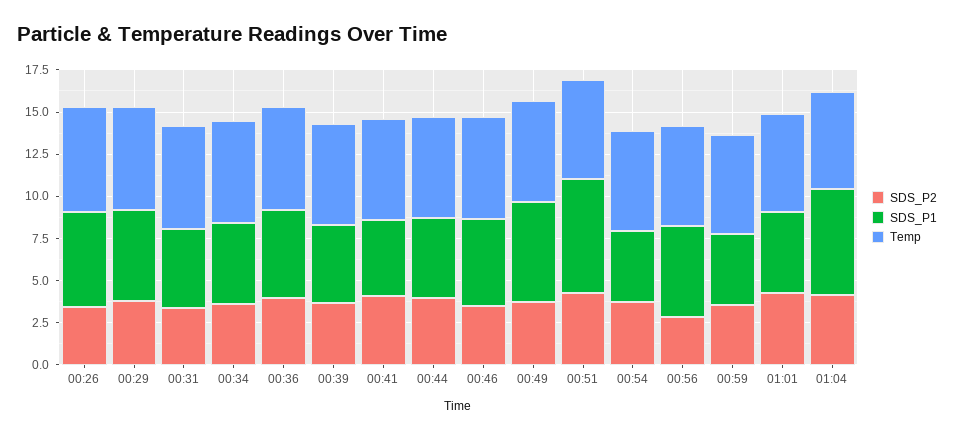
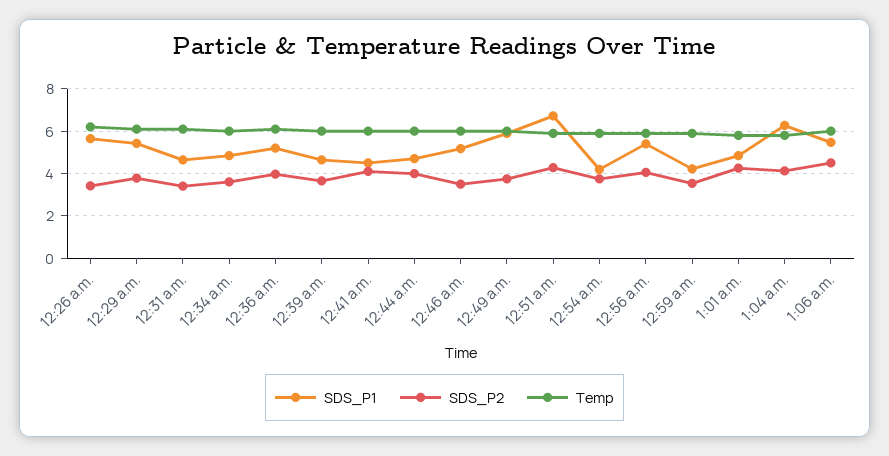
SDS_P2, 00:56: 3 -> 4
SDS_P1, 1:06 a.m.: none -> 5.5
SDS_P2, 1:06 a.m.: none -> 4.5
Temp, 1:06 a.m.: none -> 6

